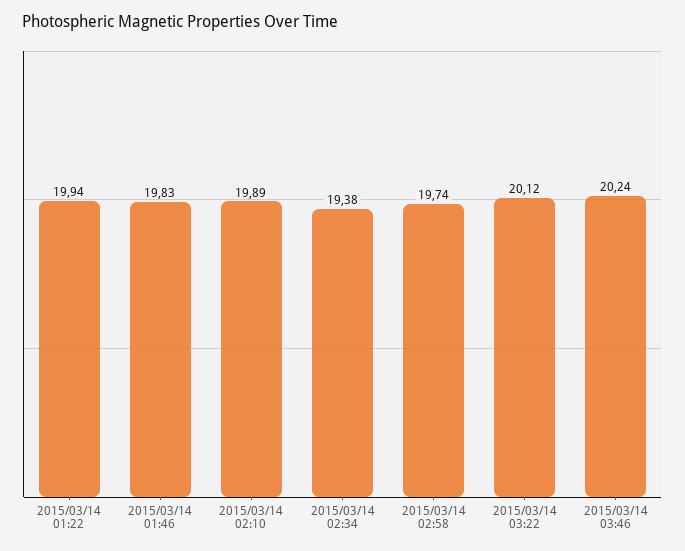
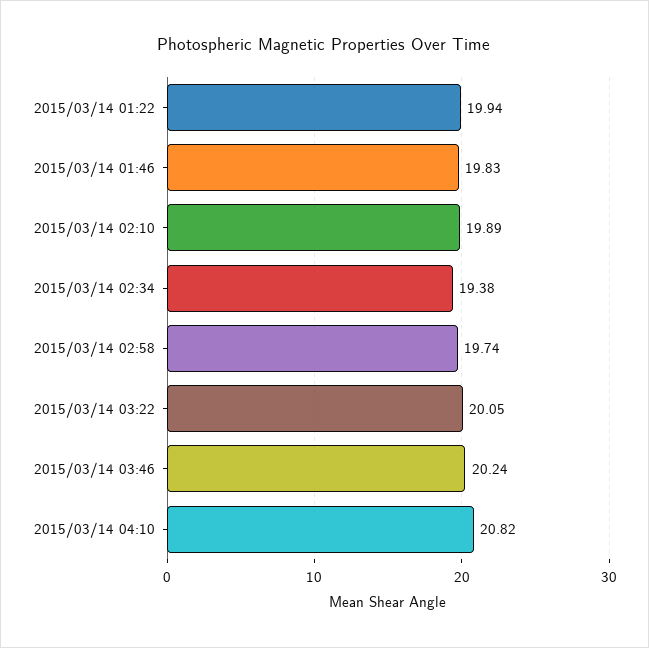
2015/03/14 03:22: 20.12 -> 20.05
2015/03/14 04:10: none -> 20.82

